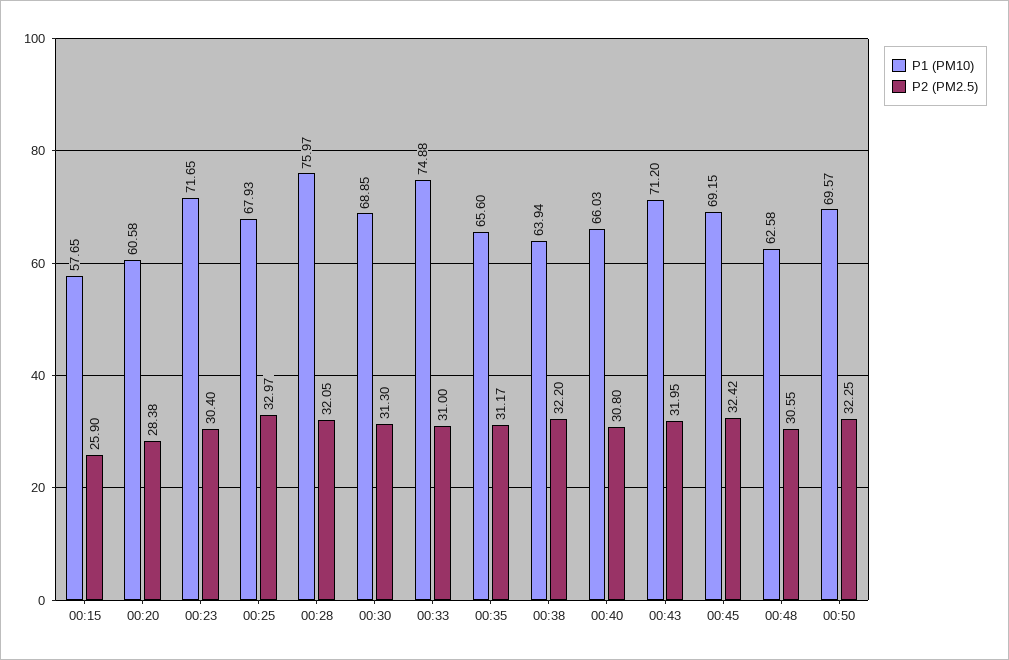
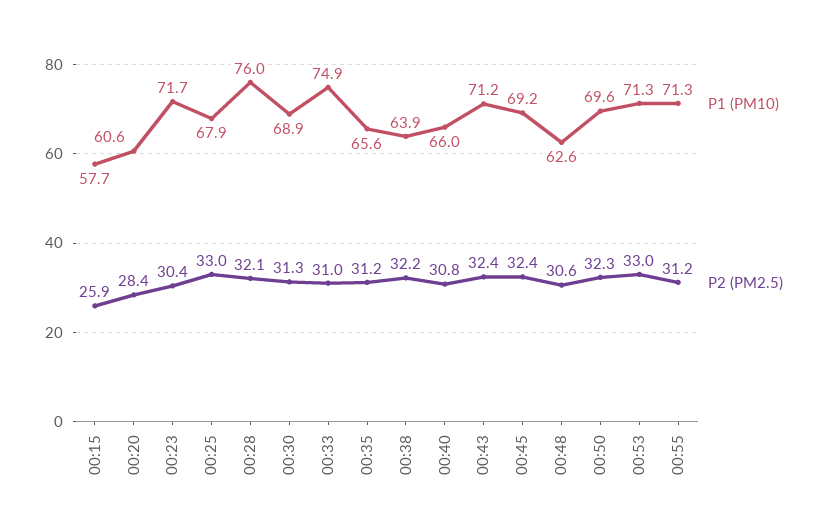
P2 (PM2.5), 00:43: 31.95 -> 32.4
P1 (PM10), 00:53: none -> 71.3
P2 (PM2.5), 00:53: none -> 33
P1 (PM10), 00:55: none -> 71.3
P2 (PM2.5), 00:55: none -> 31.2

